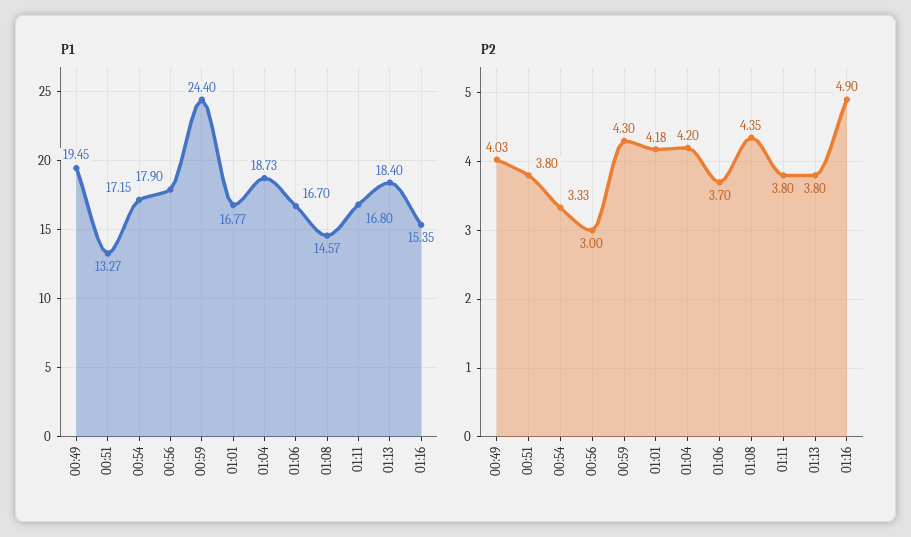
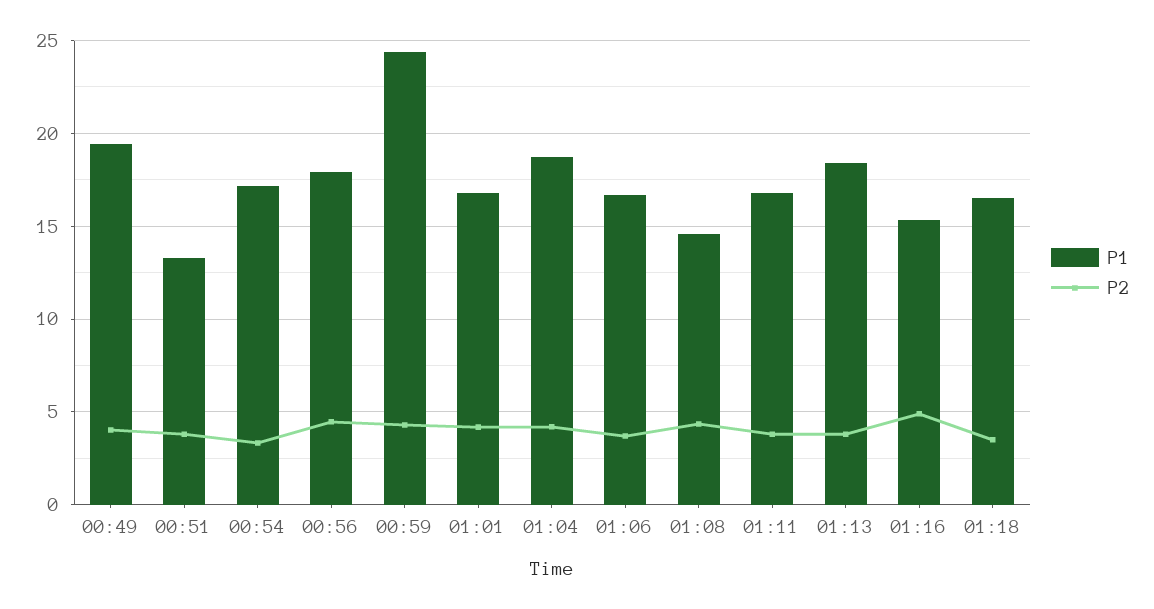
P2, 00:56: 3 -> 4.5
P1, 01:18: none -> 16.5
P2, 01:18: none -> 3.5

